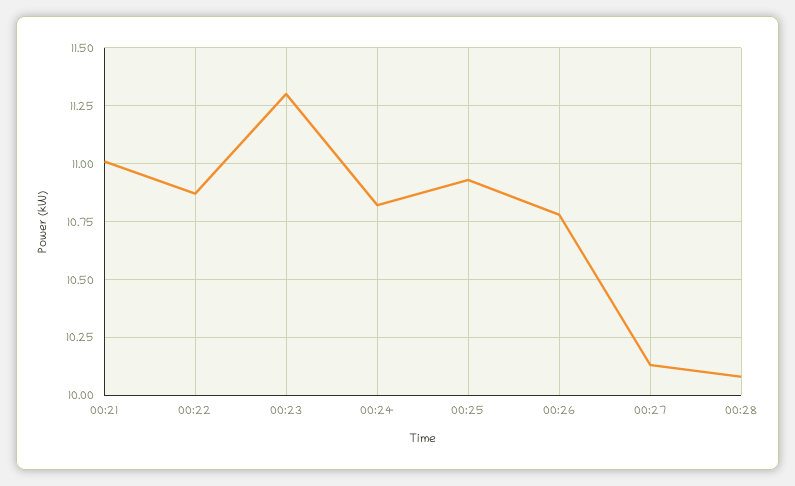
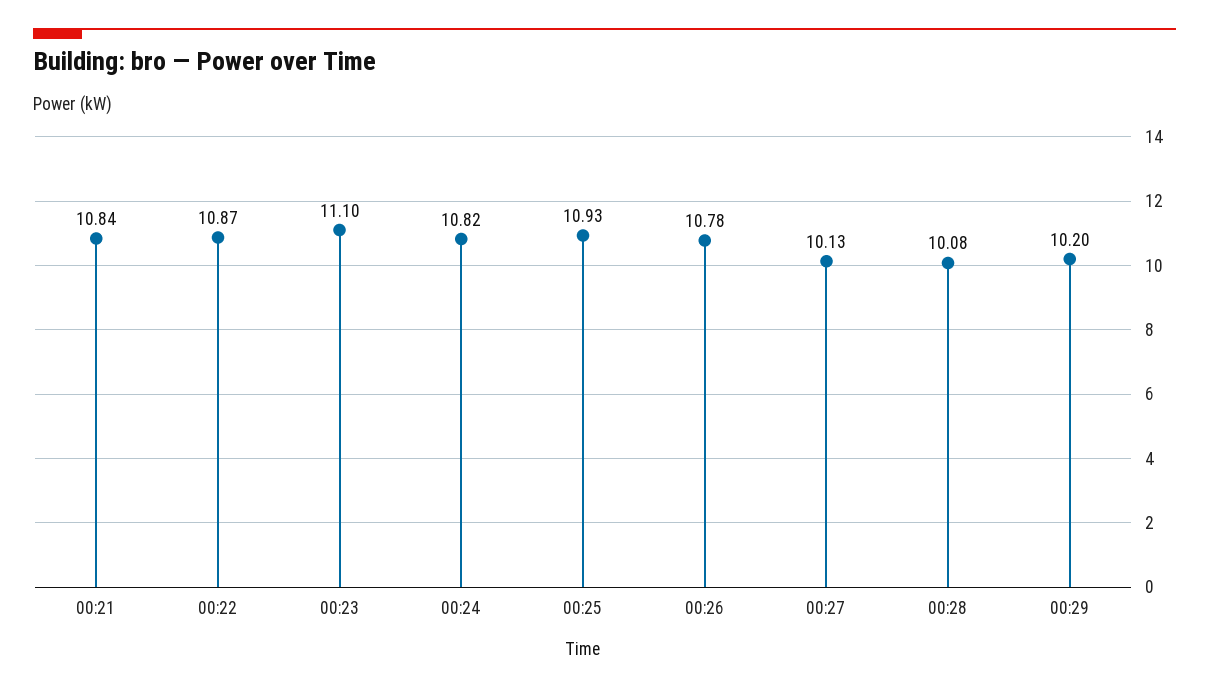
00:21: 11 -> 10.84
00:23: 11.3 -> 11.1
00:29: none -> 10.2

